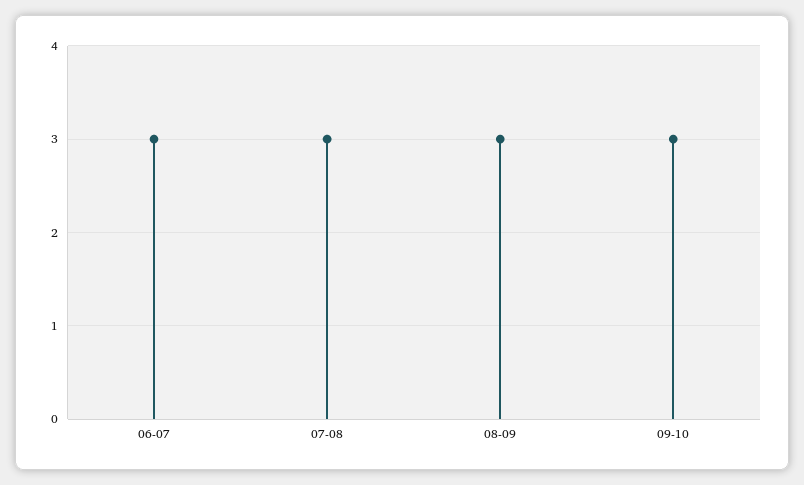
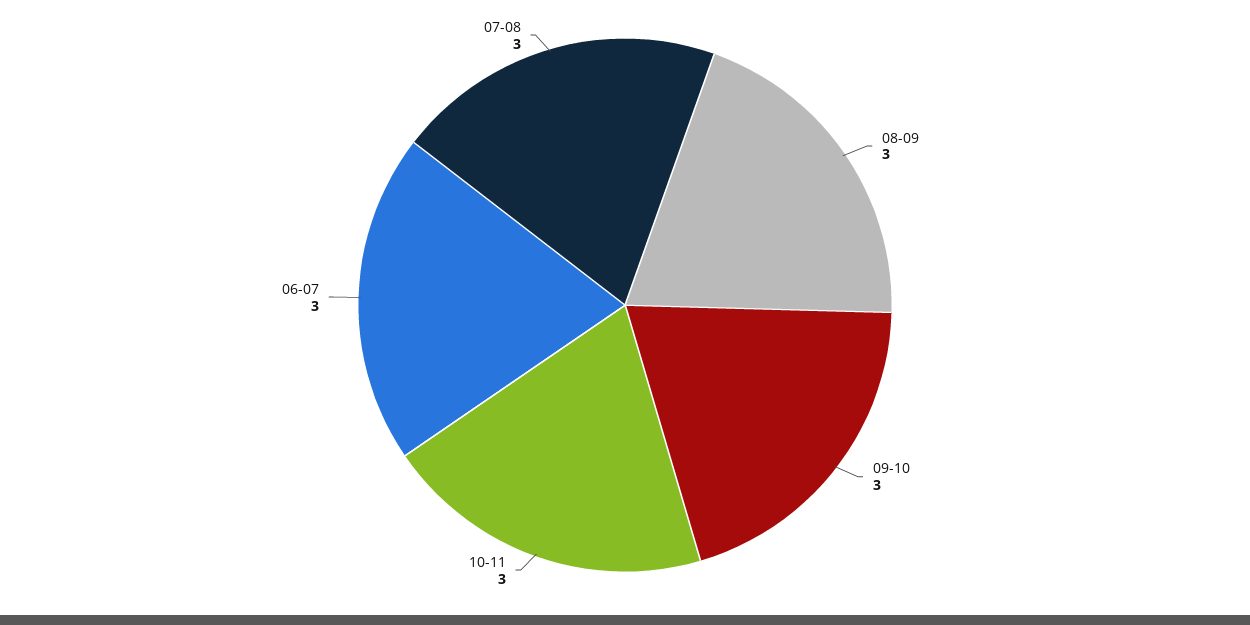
10-11: none -> 3

